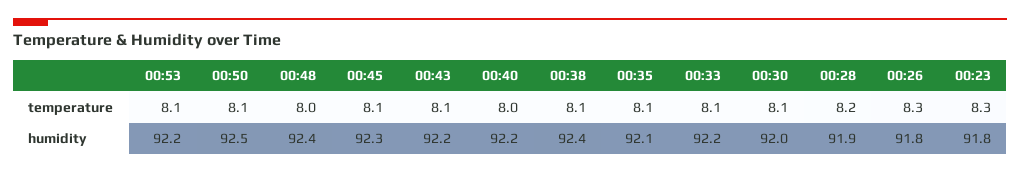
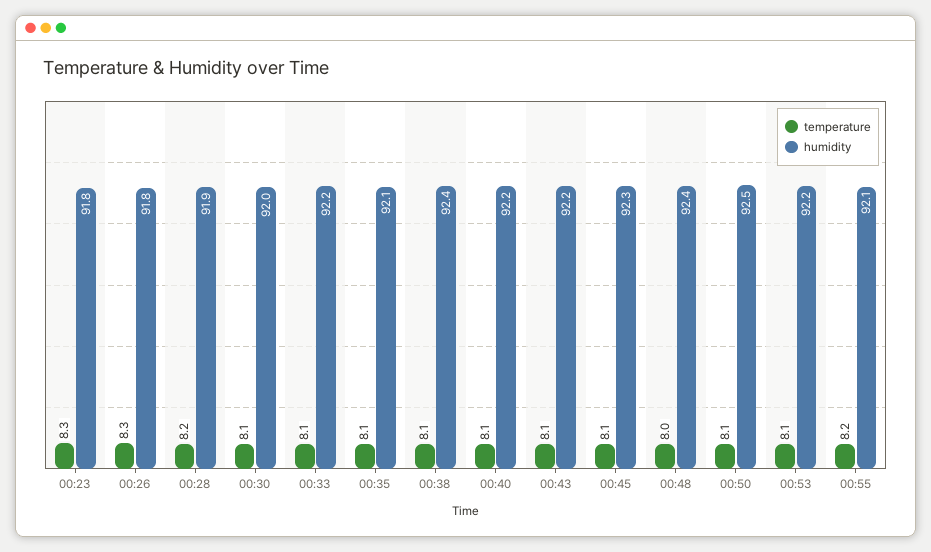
temperature, 00:40: 8 -> 8.1
temperature, 00:55: none -> 8.2
humidity, 00:55: none -> 92.1

